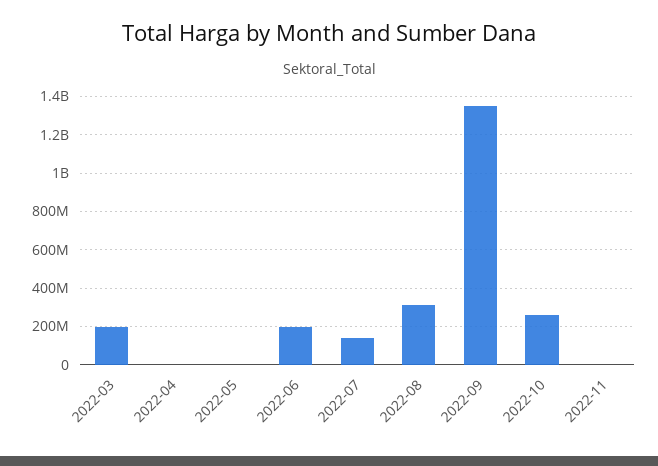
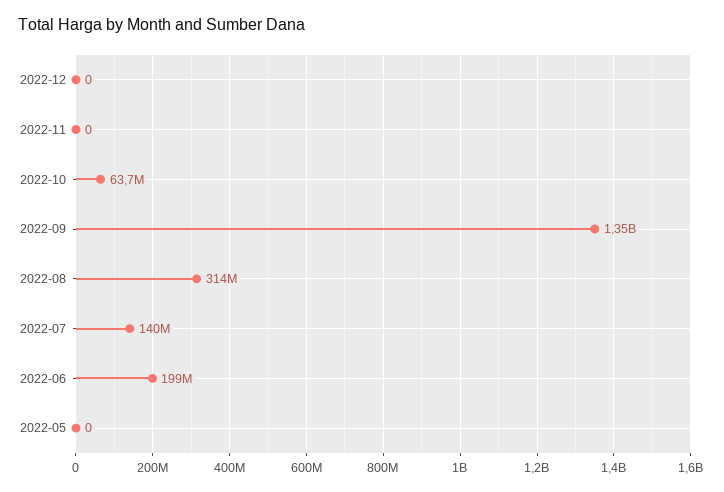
2022-03: 200000000 -> none
2022-04: 0 -> none
2022-10: 250000000 -> 63700000
2022-12: none -> 0

